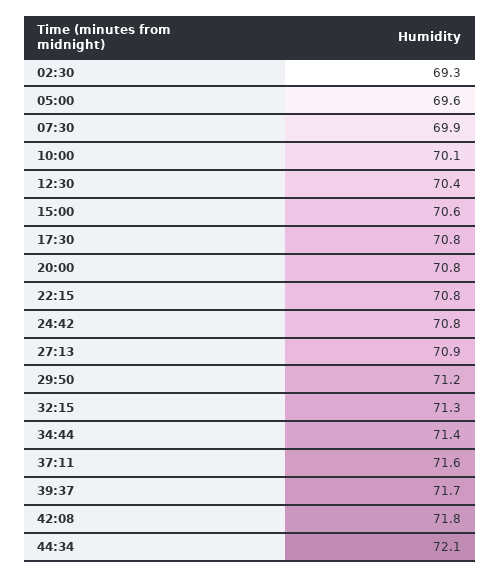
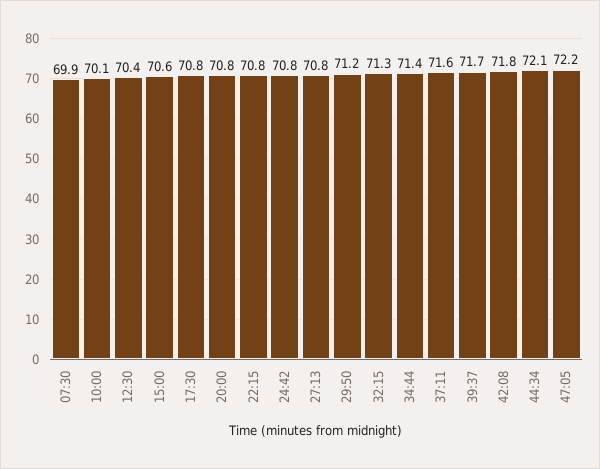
02:30: 69.3 -> none
05:00: 69.6 -> none
27:13: 70.9 -> 70.8
47:05: none -> 72.2

